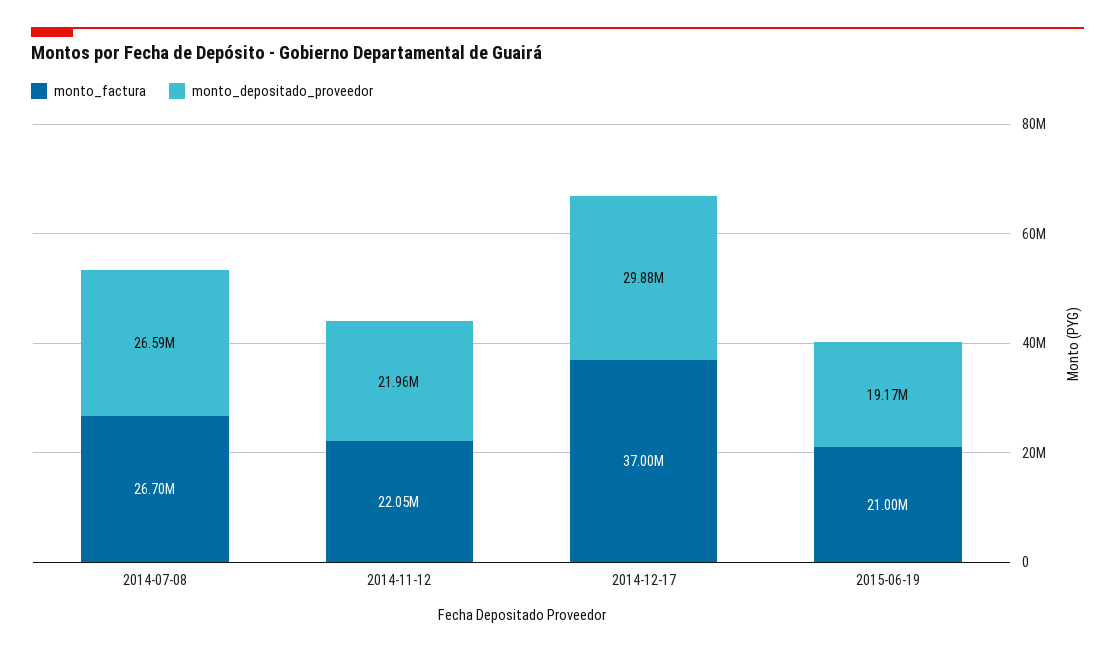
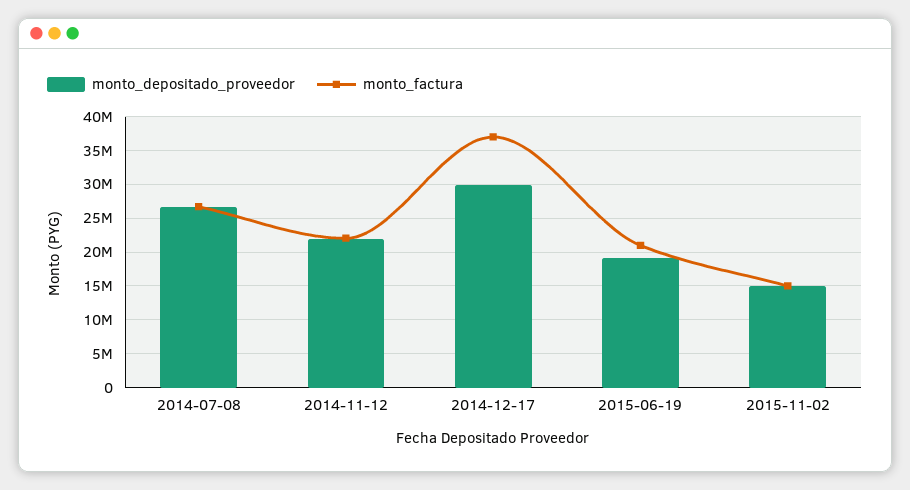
monto_depositado_proveedor, 2015-11-02: none -> 15000000
monto_factura, 2015-11-02: none -> 15000000

